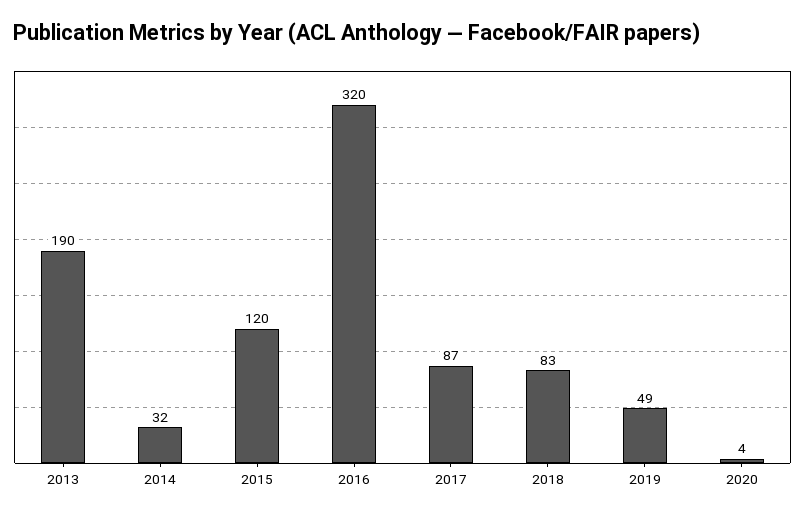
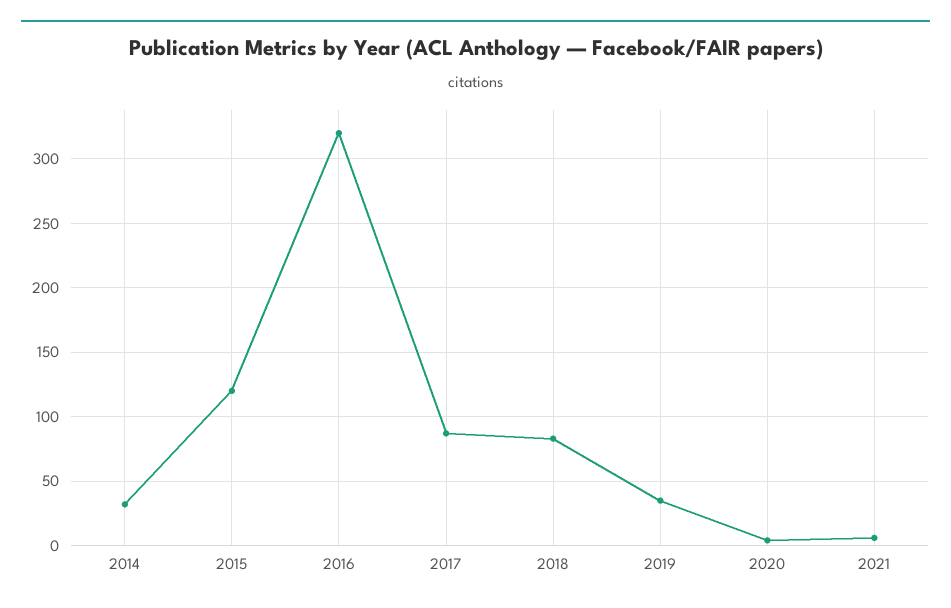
2013: 190 -> none
2019: 49 -> 35
2021: none -> 5

